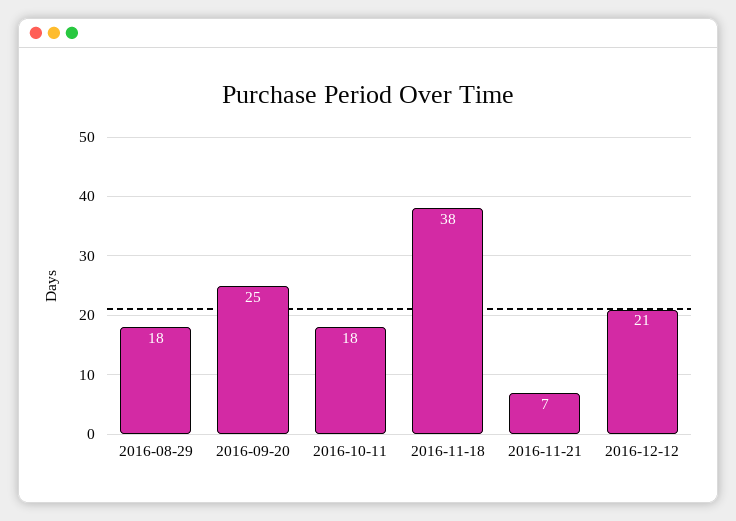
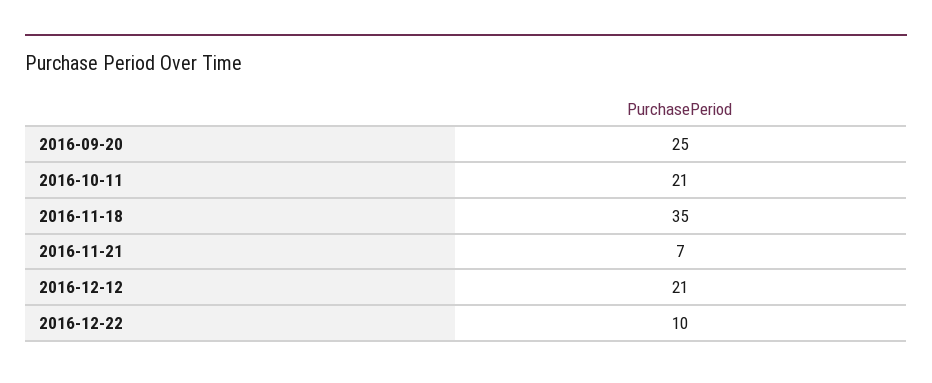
2016-08-29: 18 -> none
2016-10-11: 18 -> 21
2016-11-18: 38 -> 35
2016-12-22: none -> 10

